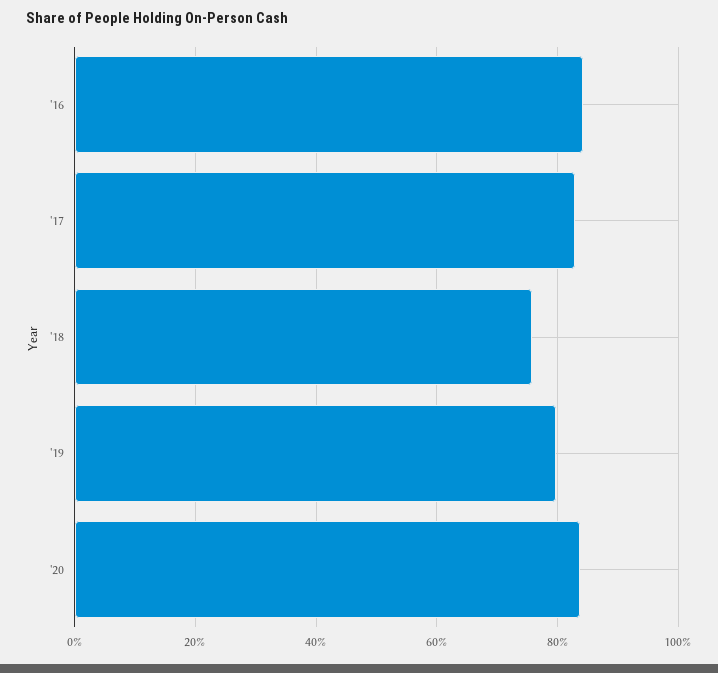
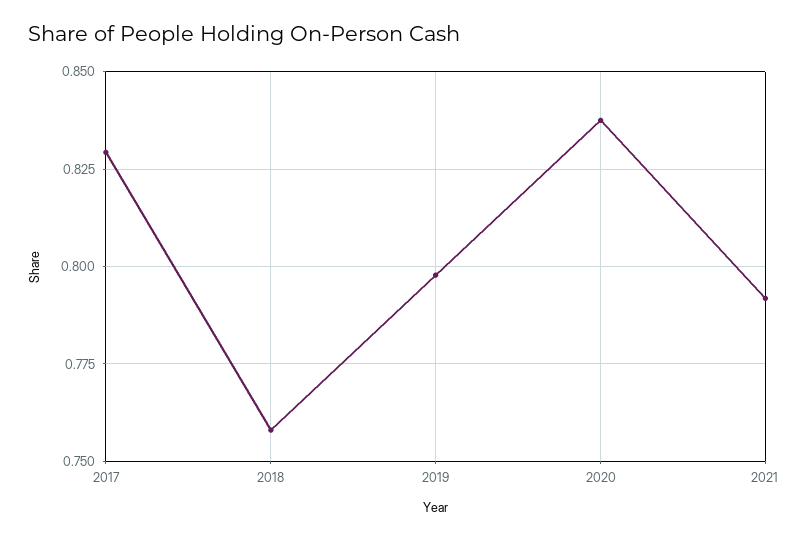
'16: 0.84 -> none
2021: none -> 0.7925

